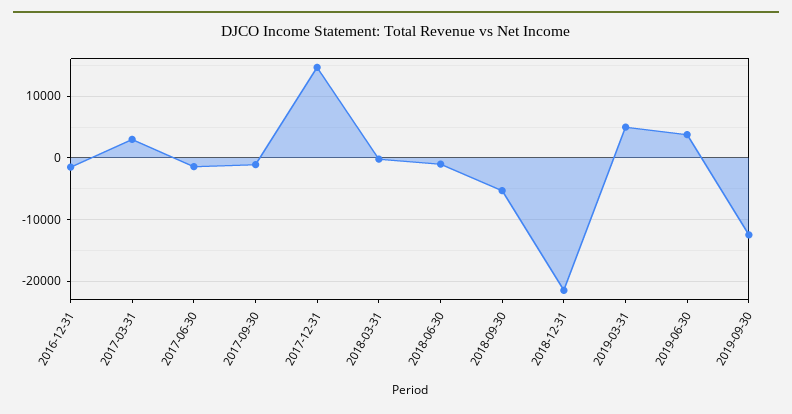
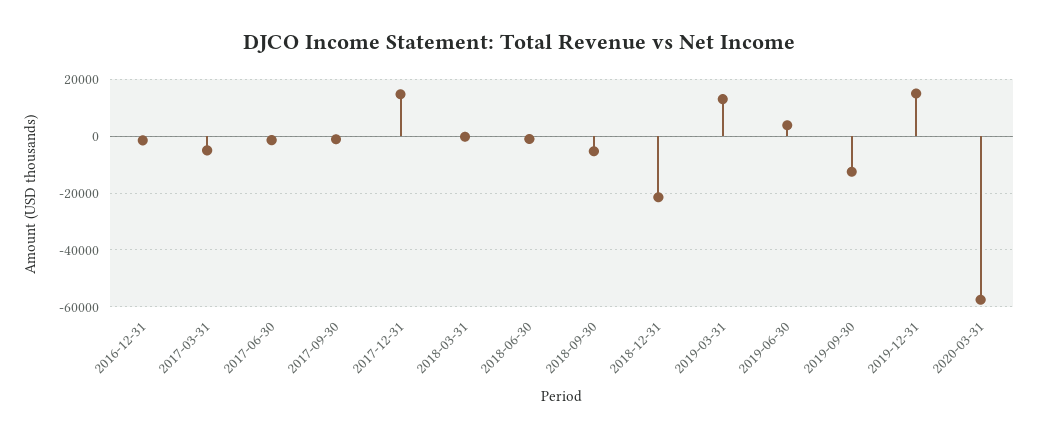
2017-03-31: 3000 -> -5000
2019-03-31: 5000 -> 12500
2019-12-31: none -> 15000
2020-03-31: none -> -57500

